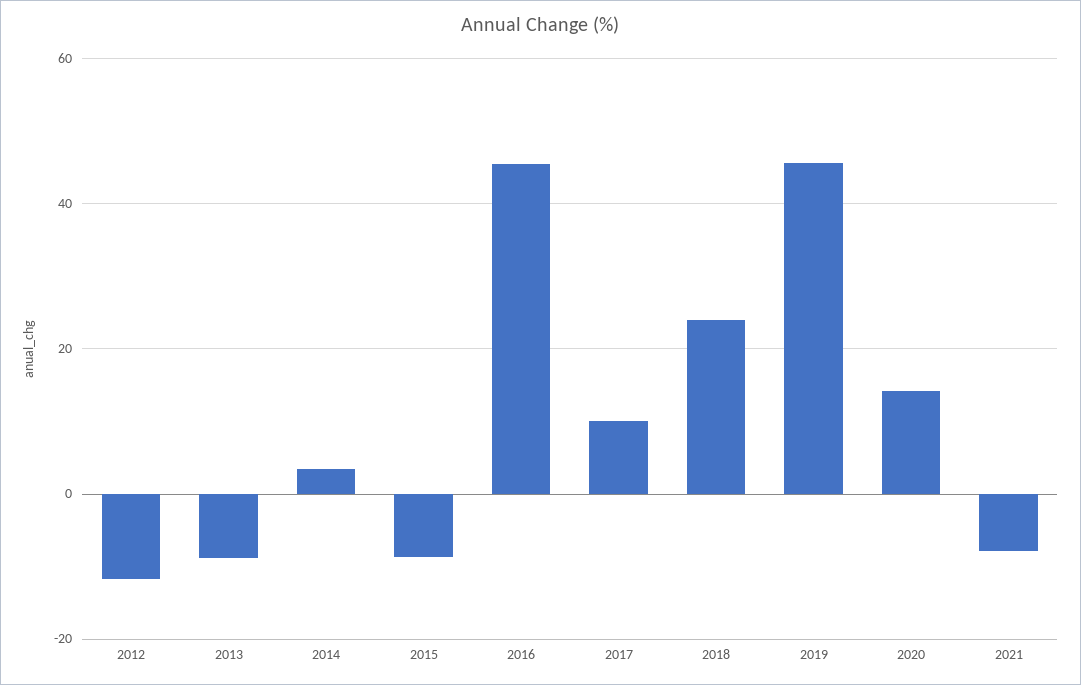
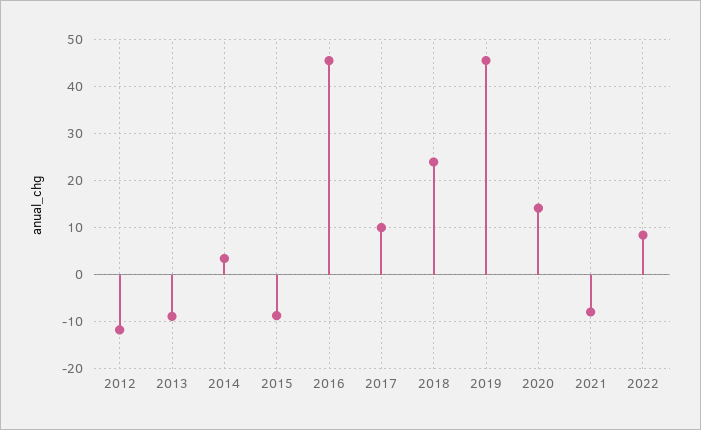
2022: none -> 8

